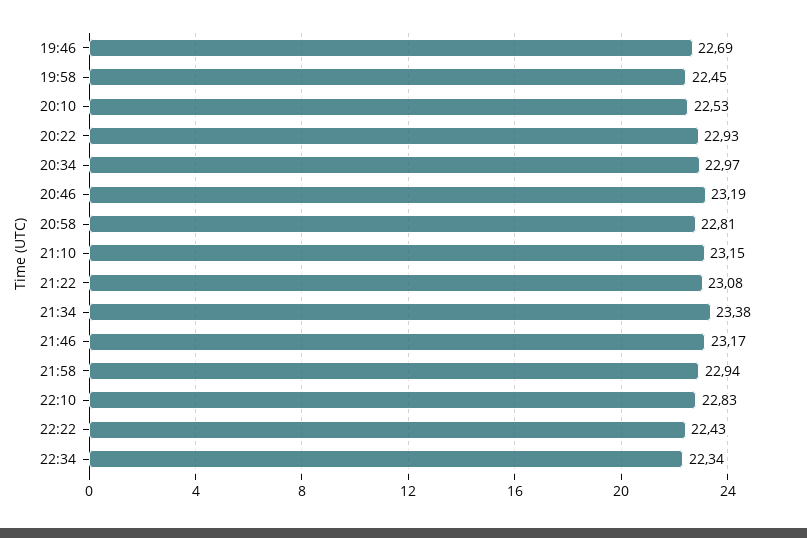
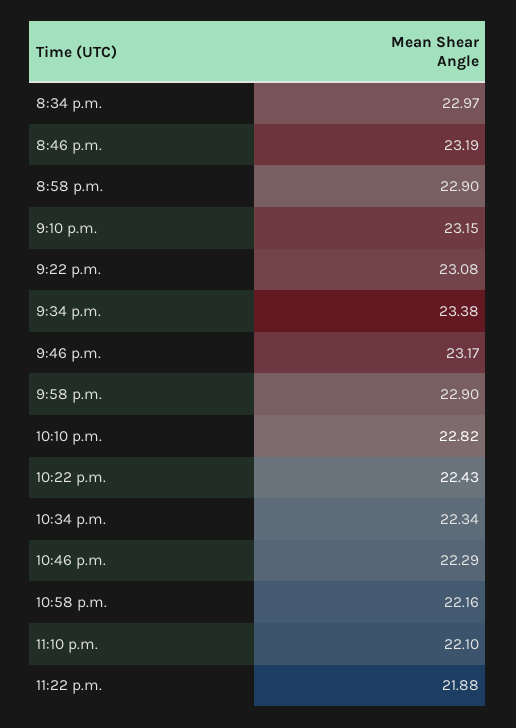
19:46: 22.69 -> none
19:58: 22.45 -> none
20:10: 22.53 -> none
20:22: 22.93 -> none
20:58: 22.81 -> 22.9
21:58: 22.94 -> 22.9
22:10: 22.83 -> 22.82
10:46 p.m.: none -> 22.29
10:58 p.m.: none -> 22.16
11:10 p.m.: none -> 22.1
11:22 p.m.: none -> 21.88

